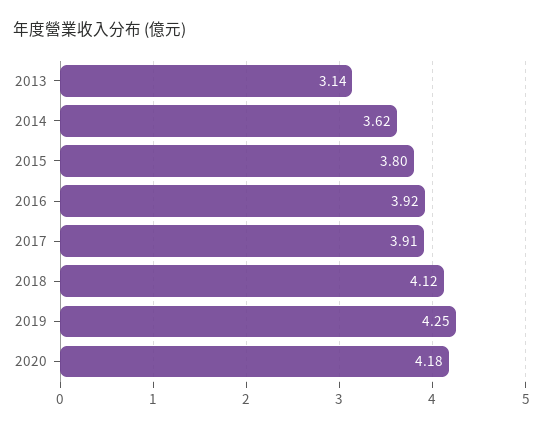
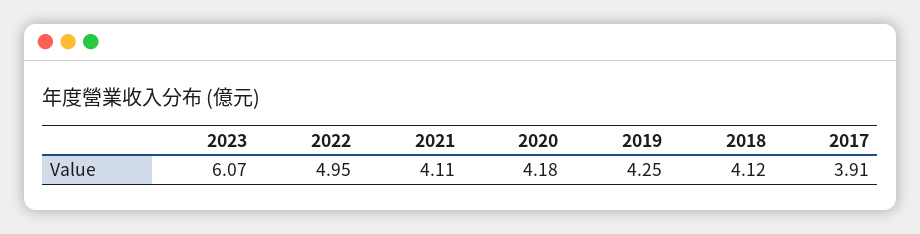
2013: 3.14 -> none
2014: 3.62 -> none
2015: 3.8 -> none
2016: 3.92 -> none
2023: none -> 6.07
2022: none -> 4.95
2021: none -> 4.11

